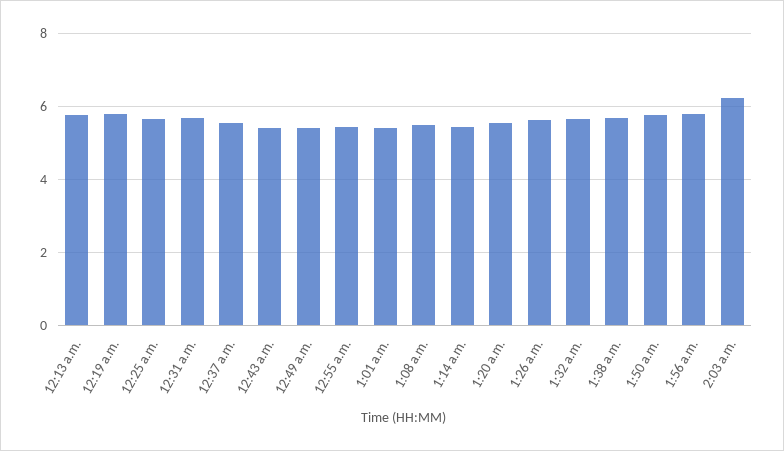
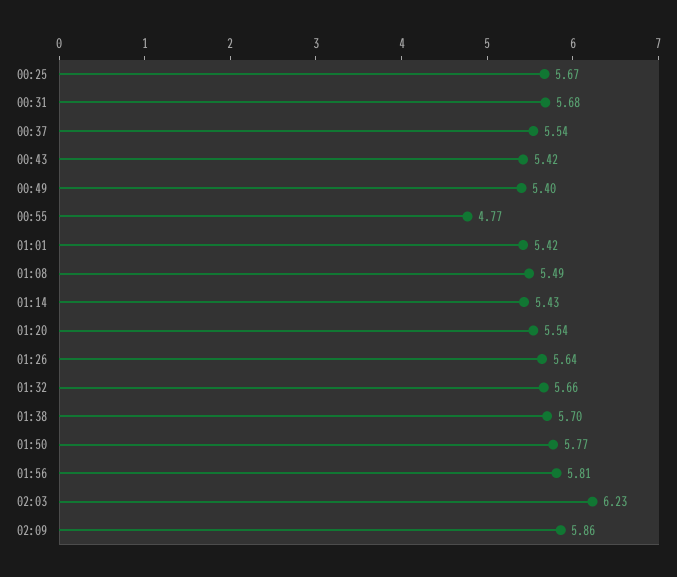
12:13 a.m.: 5.8 -> none
12:19 a.m.: 5.8 -> none
12:55 a.m.: 5.4 -> 4.77
02:09: none -> 5.86

